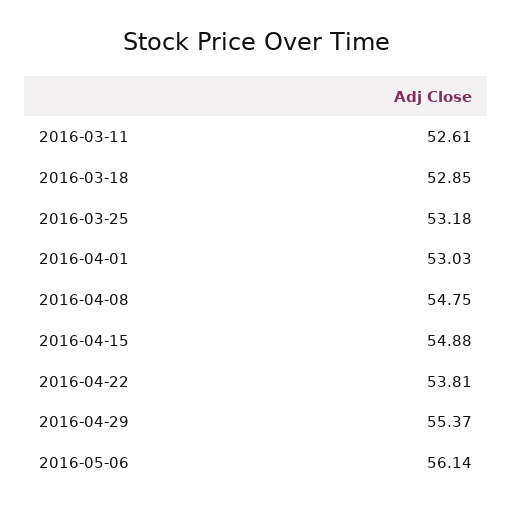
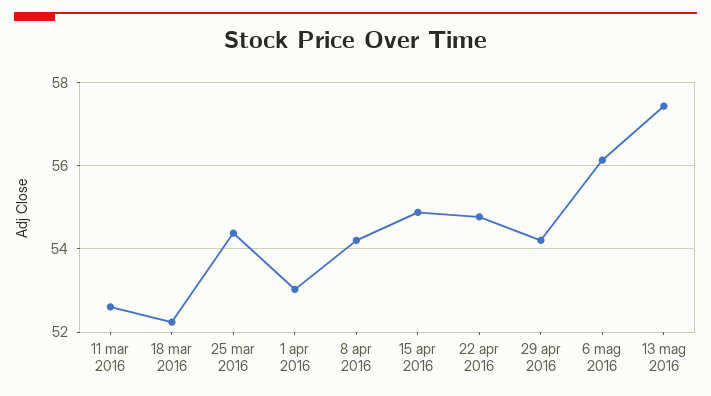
2016-03-18: 52.85 -> 52.2
2016-03-25: 53.18 -> 54.4
2016-04-08: 54.75 -> 54.2
2016-04-22: 53.81 -> 54.8
2016-04-29: 55.37 -> 54.2
13 mag 2016: none -> 57.4

